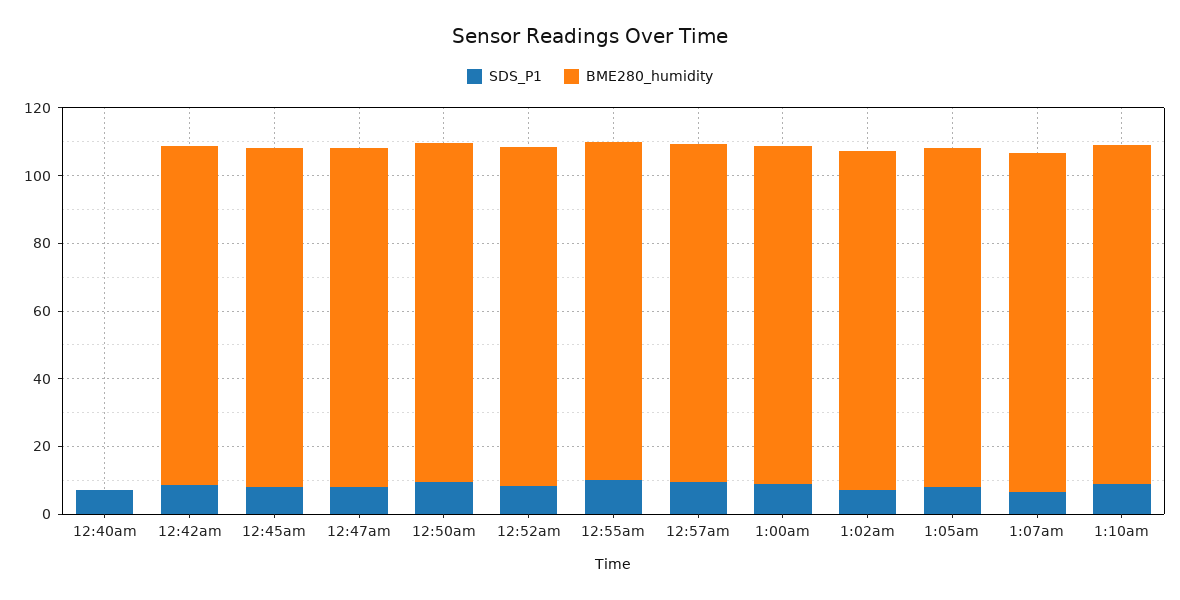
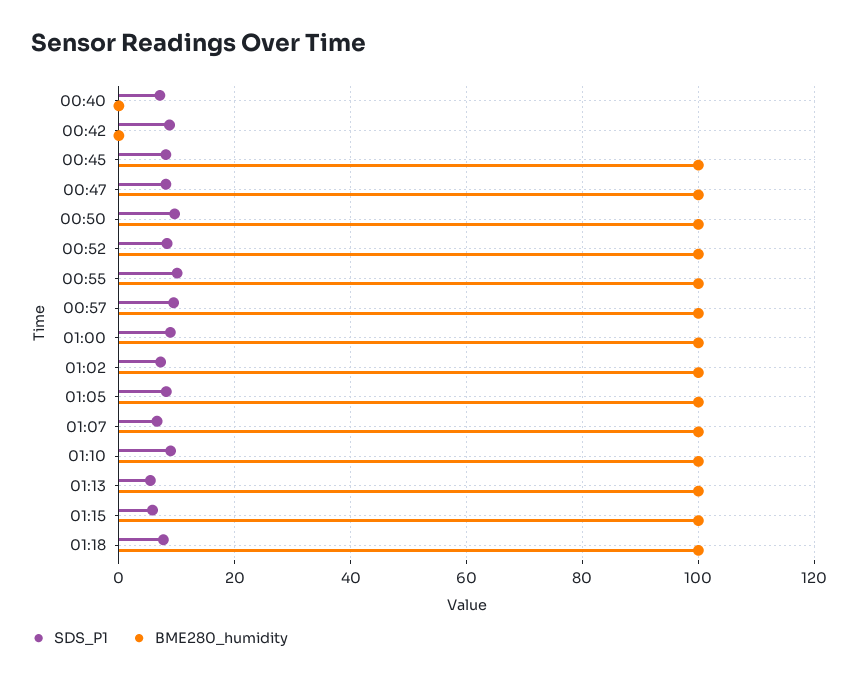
BME280_humidity, 12:42am: 100 -> 0
SDS_P1, 01:13: none -> 6
BME280_humidity, 01:13: none -> 100
SDS_P1, 01:15: none -> 6
BME280_humidity, 01:15: none -> 100
SDS_P1, 01:18: none -> 8
BME280_humidity, 01:18: none -> 100

